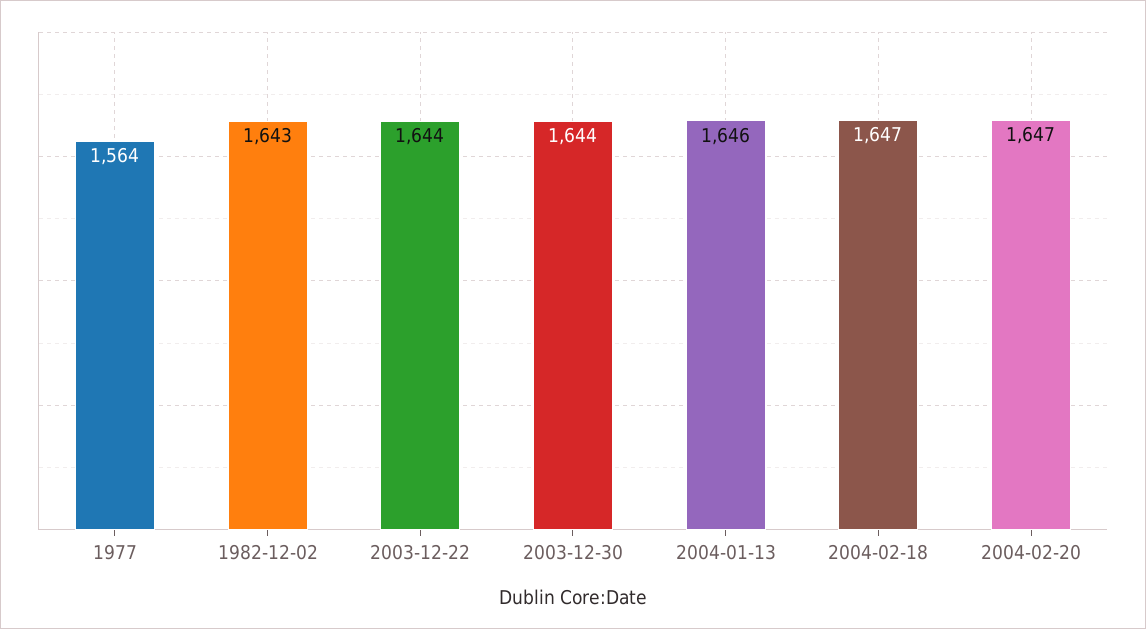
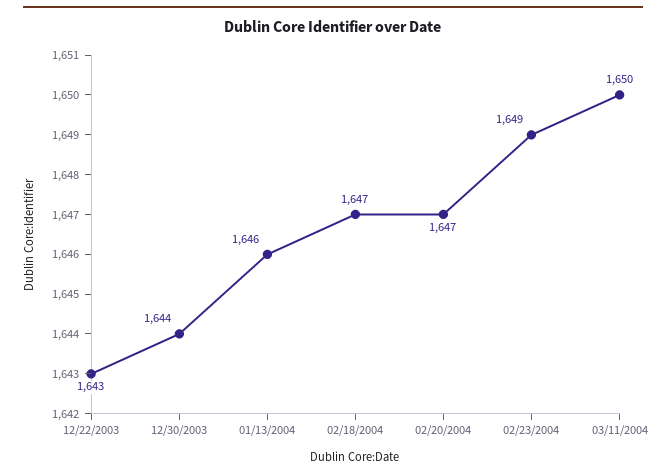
1977: 1564 -> none
1982-12-02: 1643 -> none
2003-12-22: 1644 -> 1643
02/23/2004: none -> 1649
03/11/2004: none -> 1650

